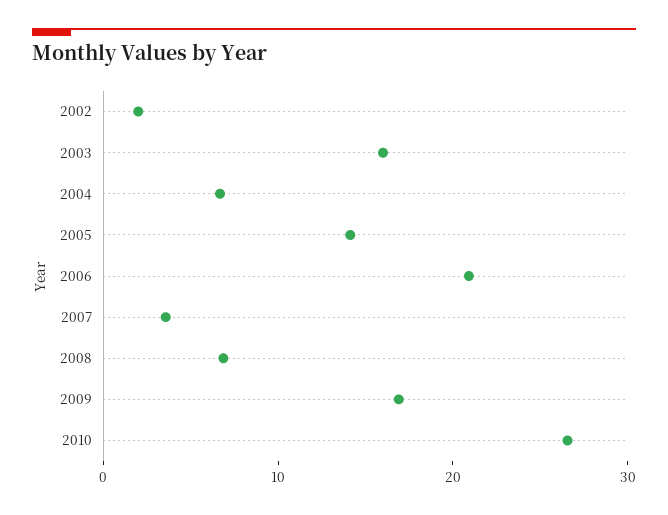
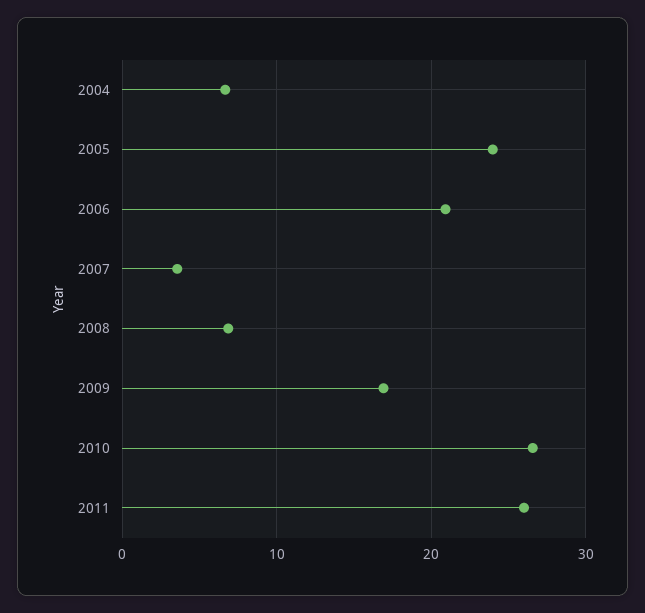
2002: 2 -> none
2003: 16 -> none
2005: 14 -> 24
2011: none -> 26

